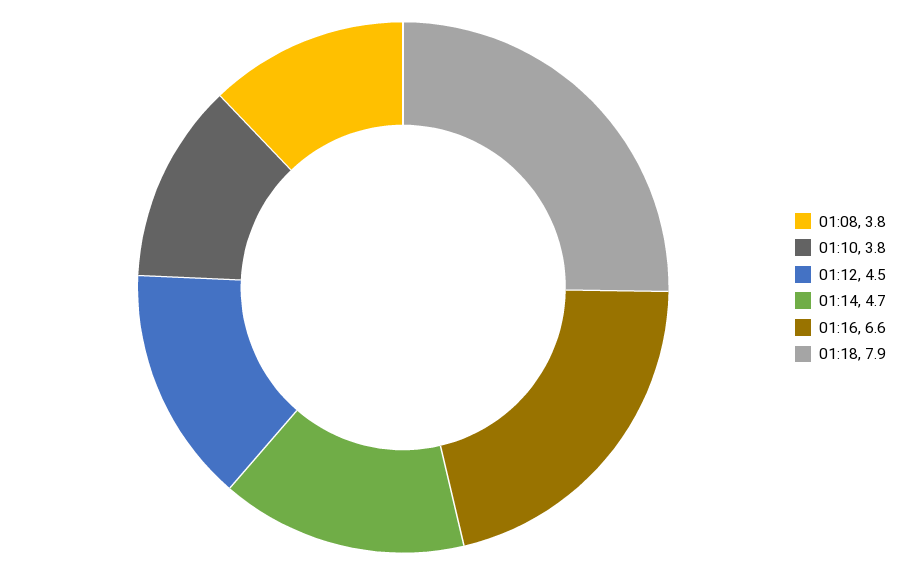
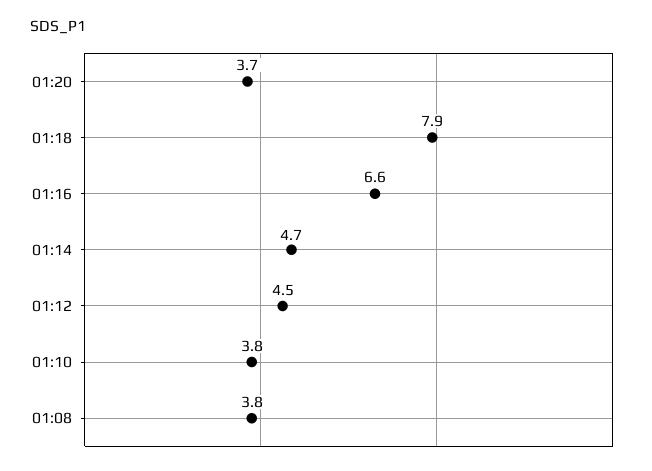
01:20: none -> 3.7

